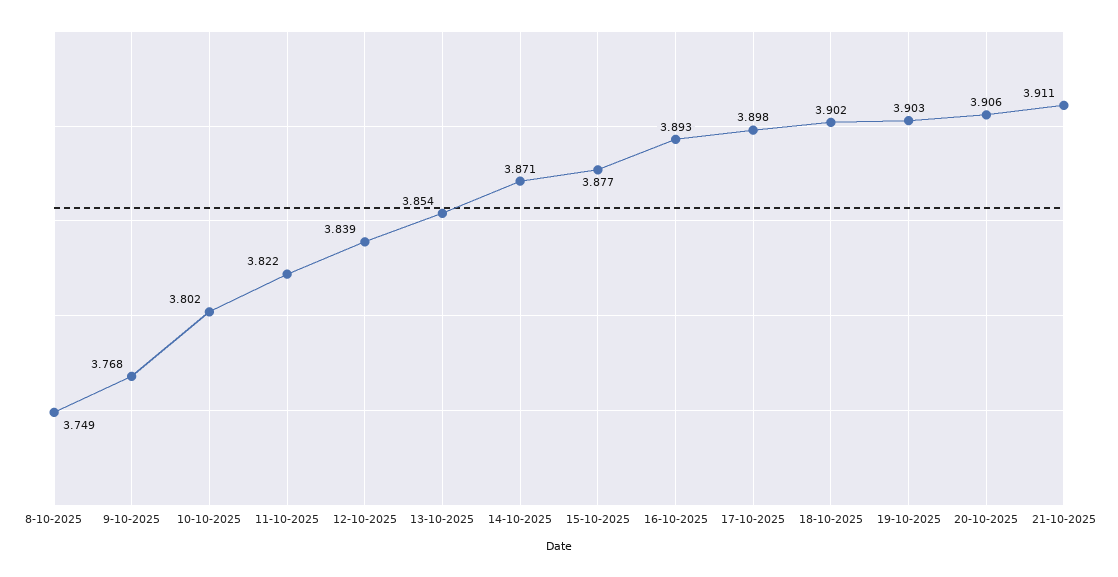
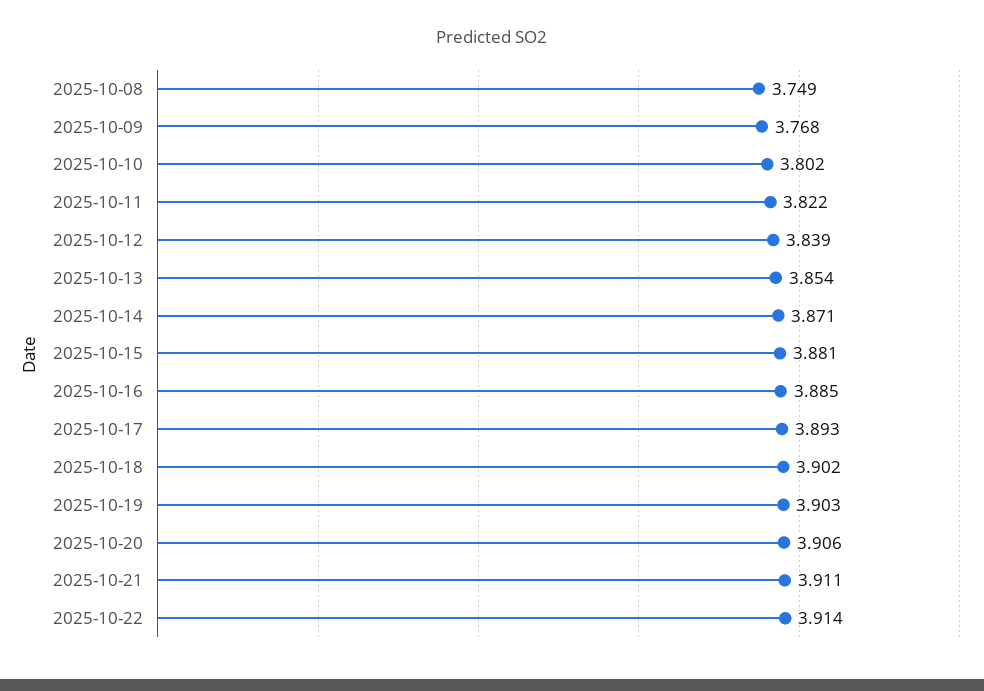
15-10-2025: 3.877 -> 3.881
16-10-2025: 3.893 -> 3.885
17-10-2025: 3.898 -> 3.893
2025-10-22: none -> 3.914

